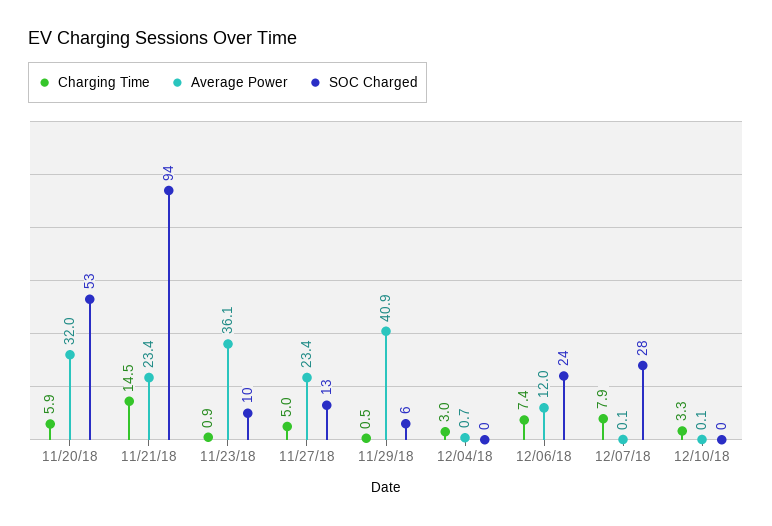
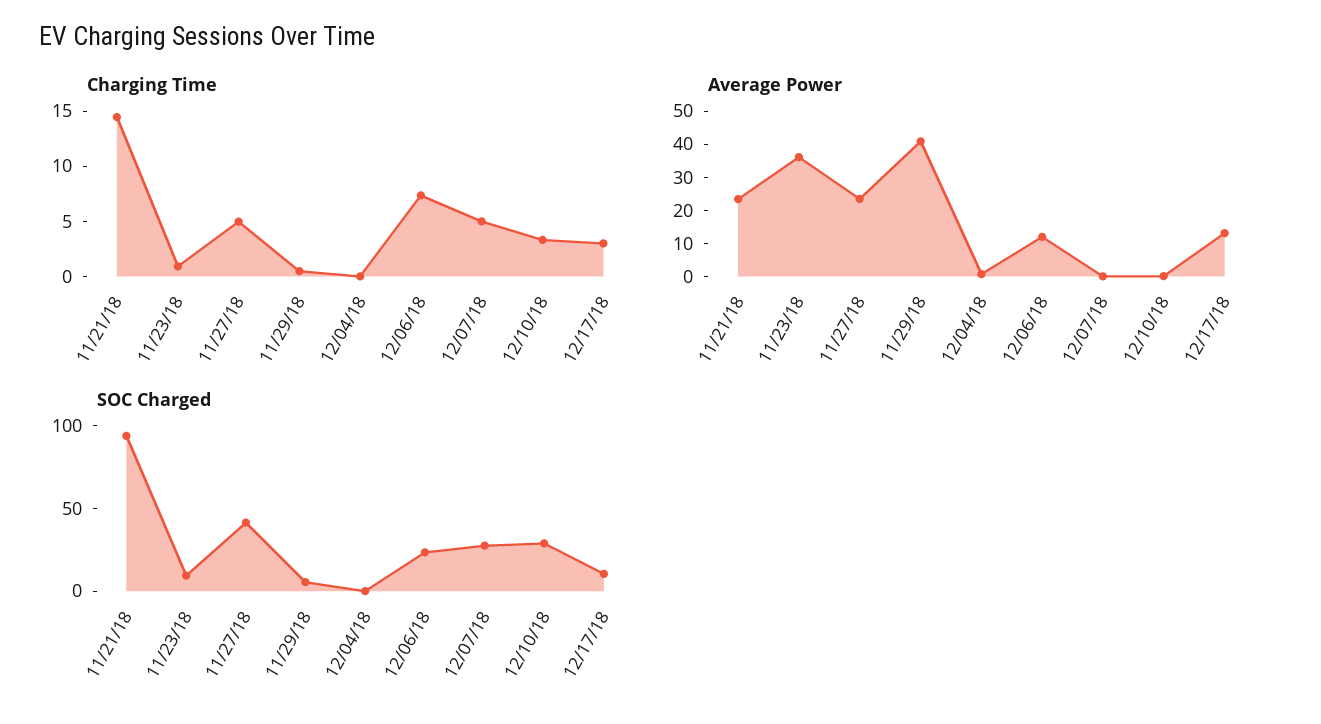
Charging Time, 11/20/18: 5.9 -> none
Average Power, 11/20/18: 32 -> none
SOC Charged, 11/20/18: 53 -> none
SOC Charged, 11/27/18: 13 -> 40
Charging Time, 12/04/18: 3 -> 0
Charging Time, 12/07/18: 7.9 -> 5
SOC Charged, 12/10/18: 0 -> 30
Charging Time, 12/17/18: none -> 3
Average Power, 12/17/18: none -> 12.5
SOC Charged, 12/17/18: none -> 10

